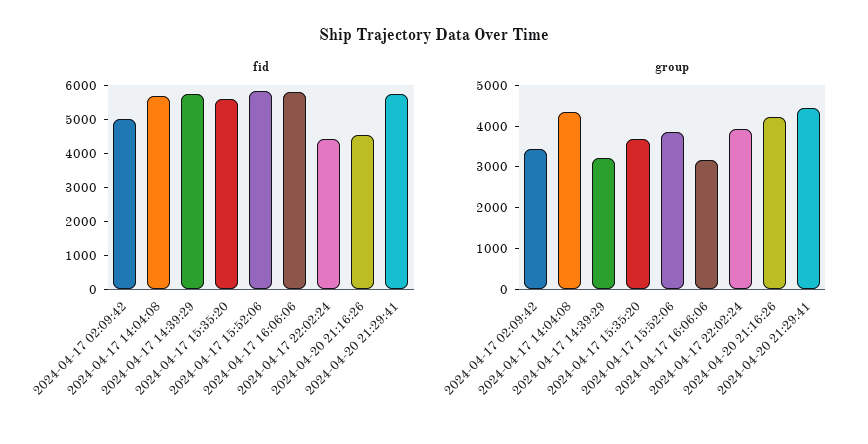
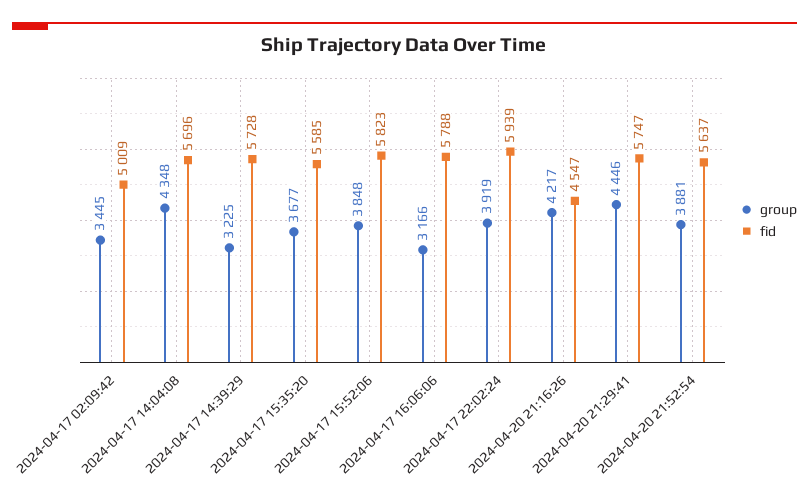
fid, 2024-04-17 22:02:24: 4500 -> 5939
group, 2024-04-20 21:52:54: none -> 3881
fid, 2024-04-20 21:52:54: none -> 5637

